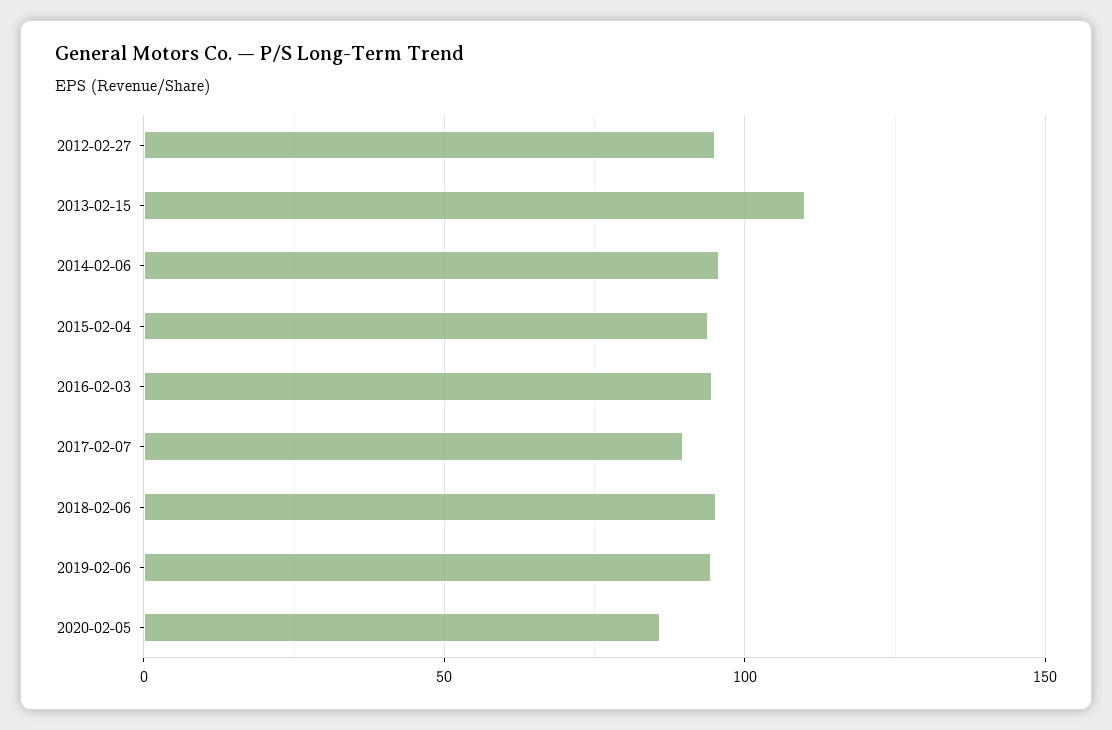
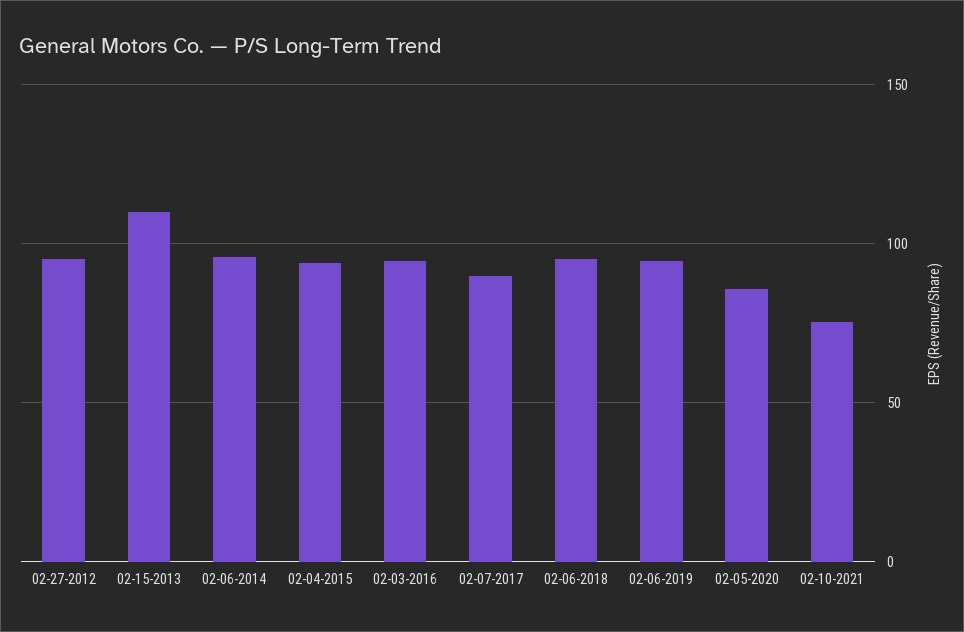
02-10-2021: none -> 75

